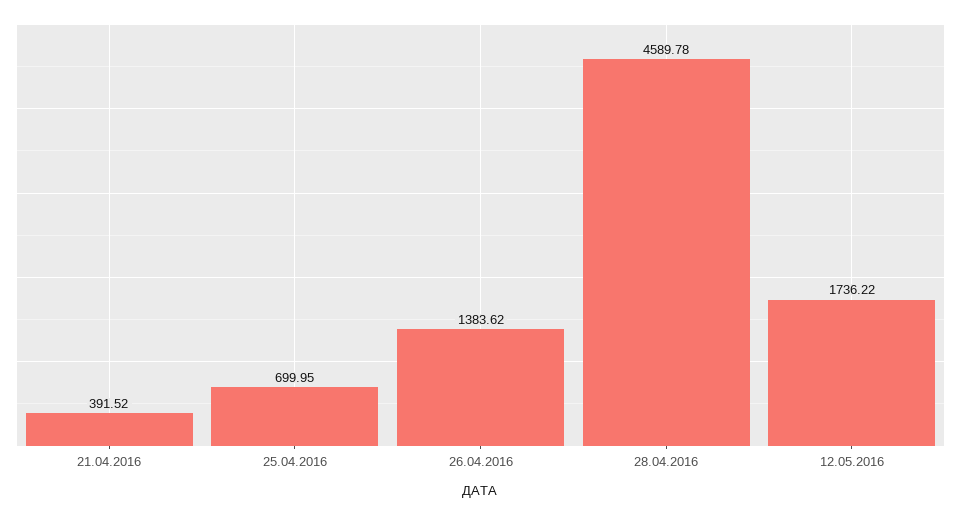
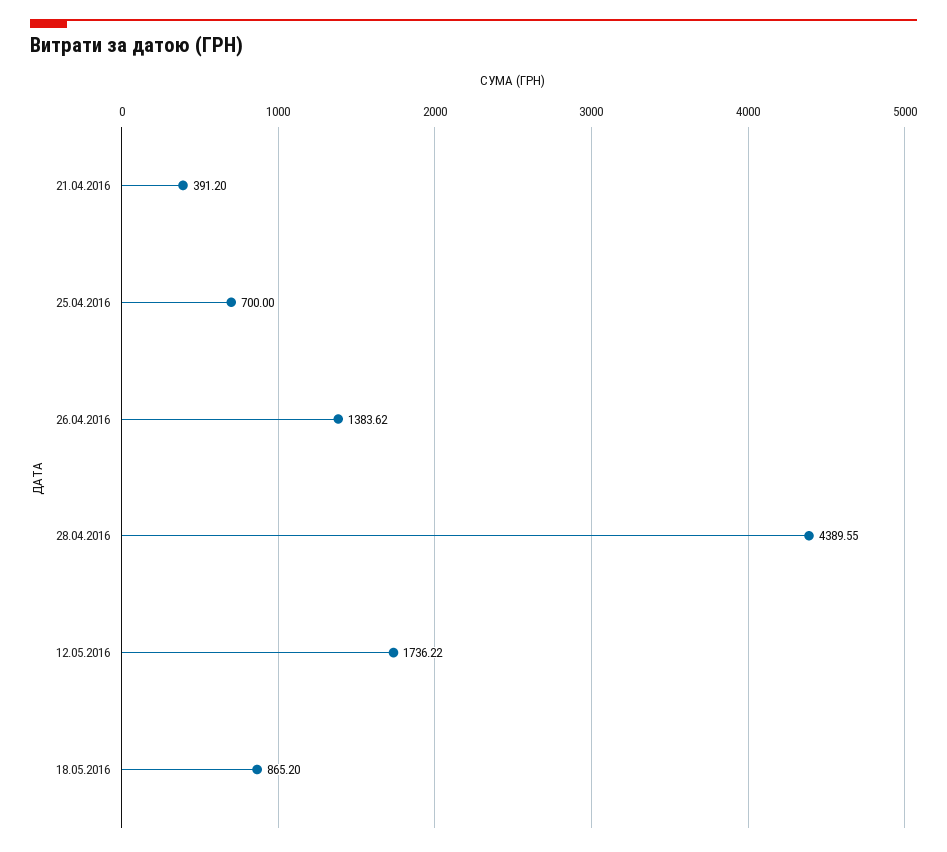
21.04.2016: 391.52 -> 391.2
25.04.2016: 699.95 -> 700
28.04.2016: 4589.78 -> 4389.55
18.05.2016: none -> 865.2

